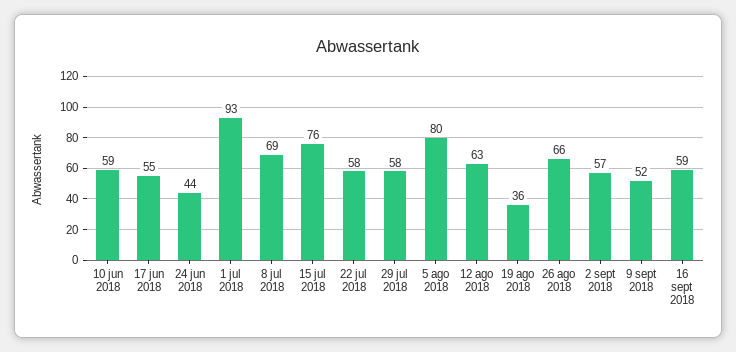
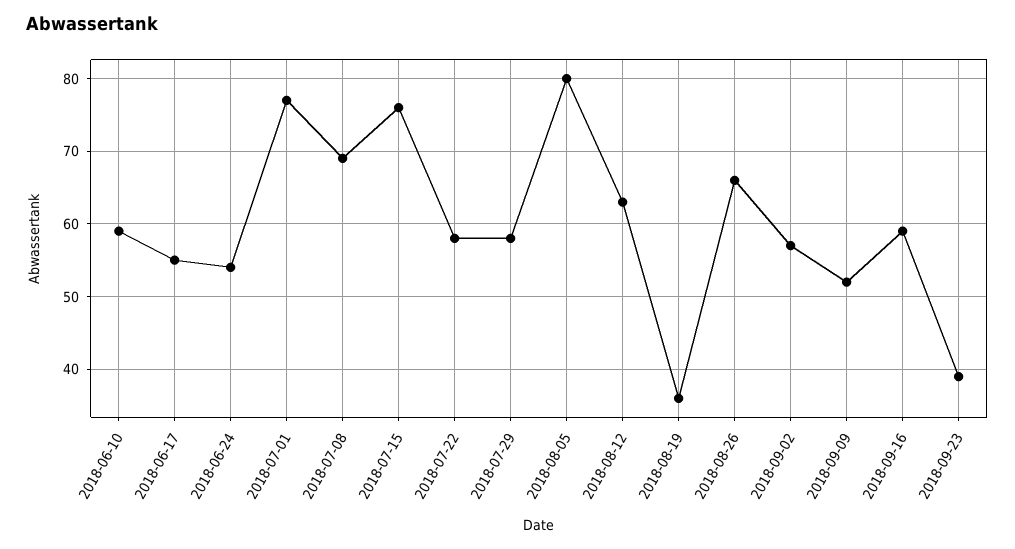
24 jun 2018: 44 -> 54
1 jul 2018: 93 -> 77
2018-09-23: none -> 39

